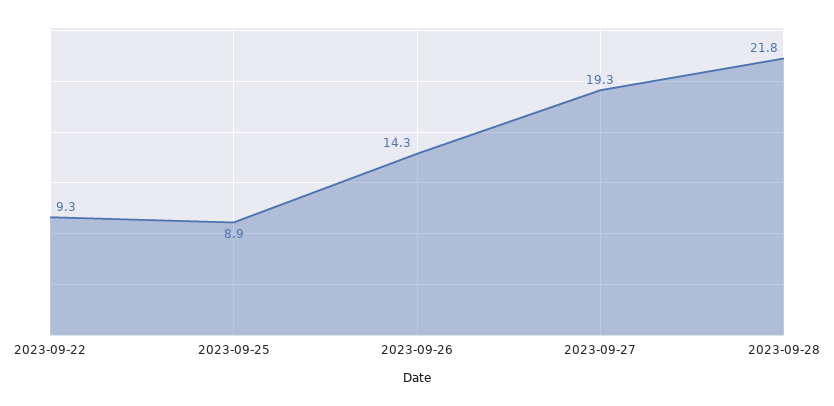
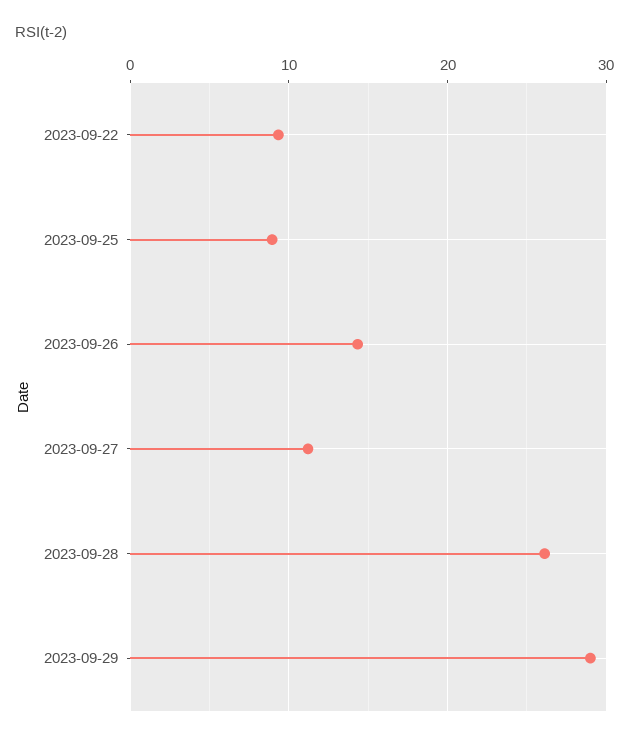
2023-09-27: 19.3 -> 11
2023-09-28: 21.8 -> 26
2023-09-29: none -> 29

